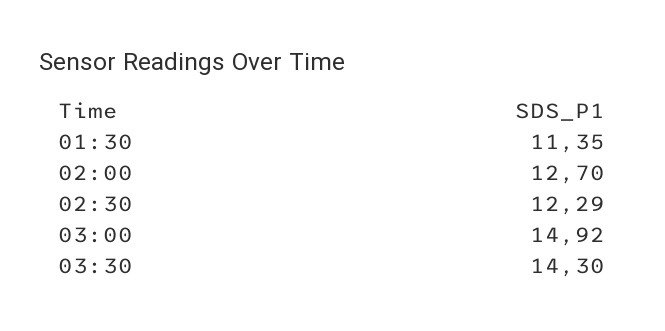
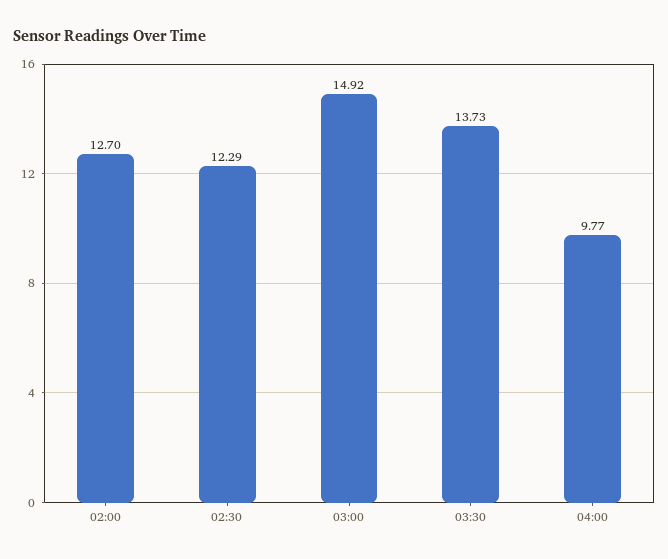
01:30: 11.35 -> none
03:30: 14.3 -> 13.73
04:00: none -> 9.77

